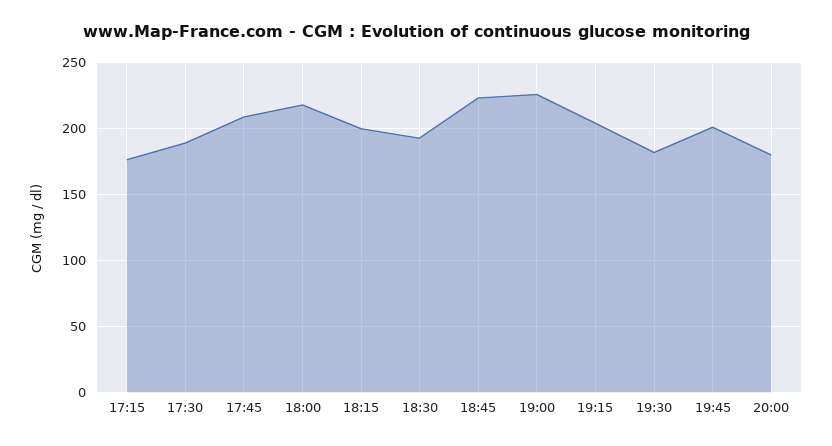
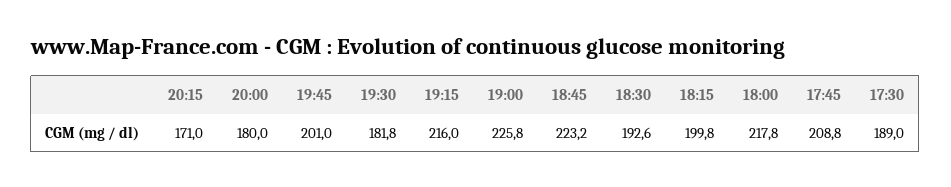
17:15: 175 -> none
19:15: 205 -> 216
20:15: none -> 171

